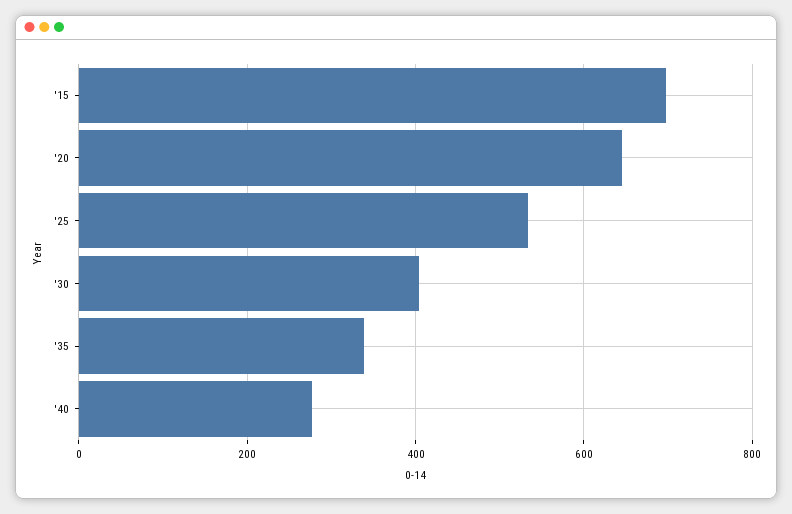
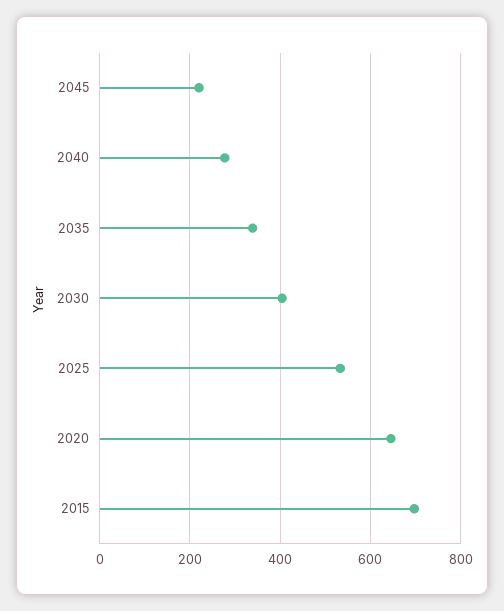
2045: none -> 220

